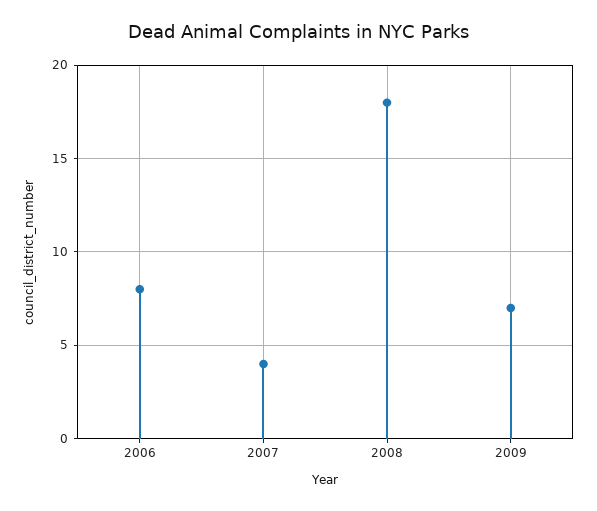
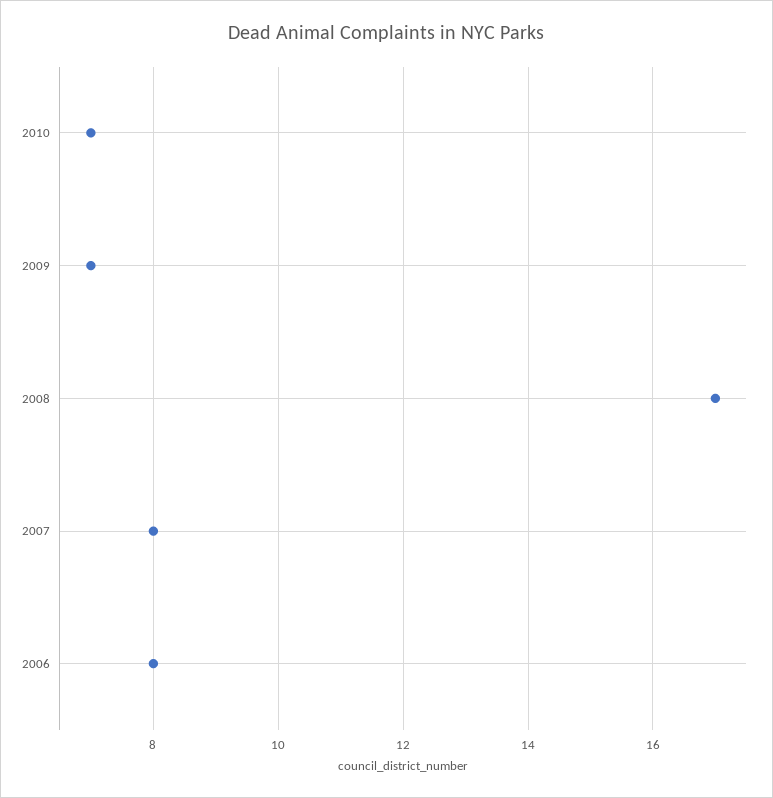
2007: 4 -> 8
2008: 18 -> 17
2010: none -> 7

